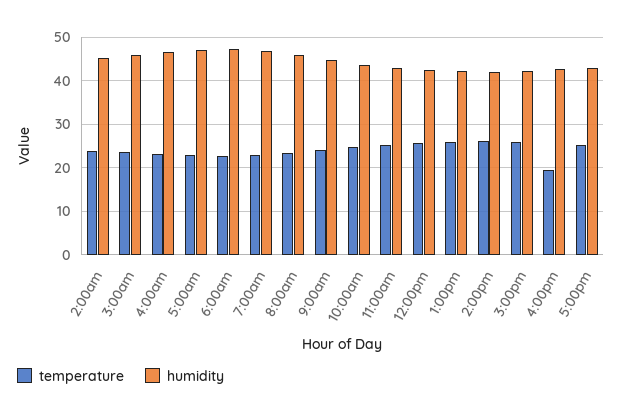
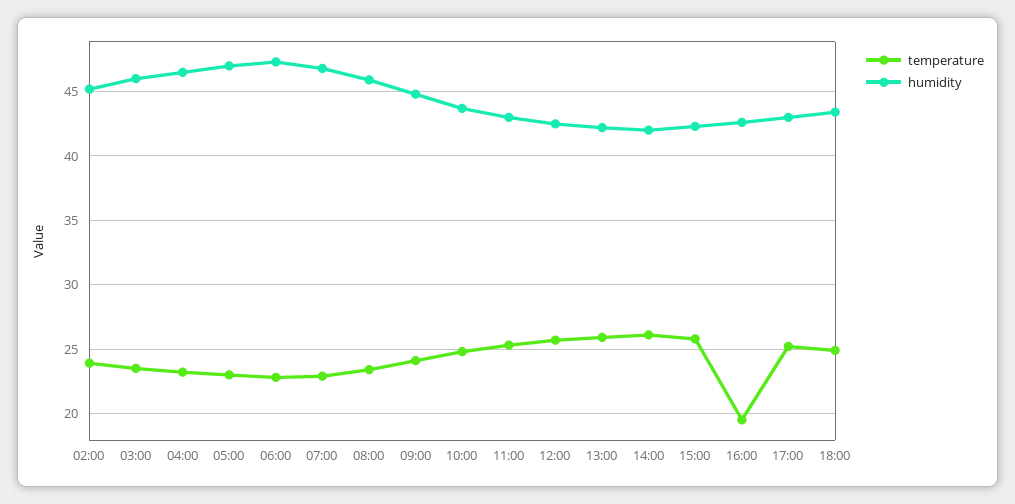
temperature, 18:00: none -> 25
humidity, 18:00: none -> 43.5

